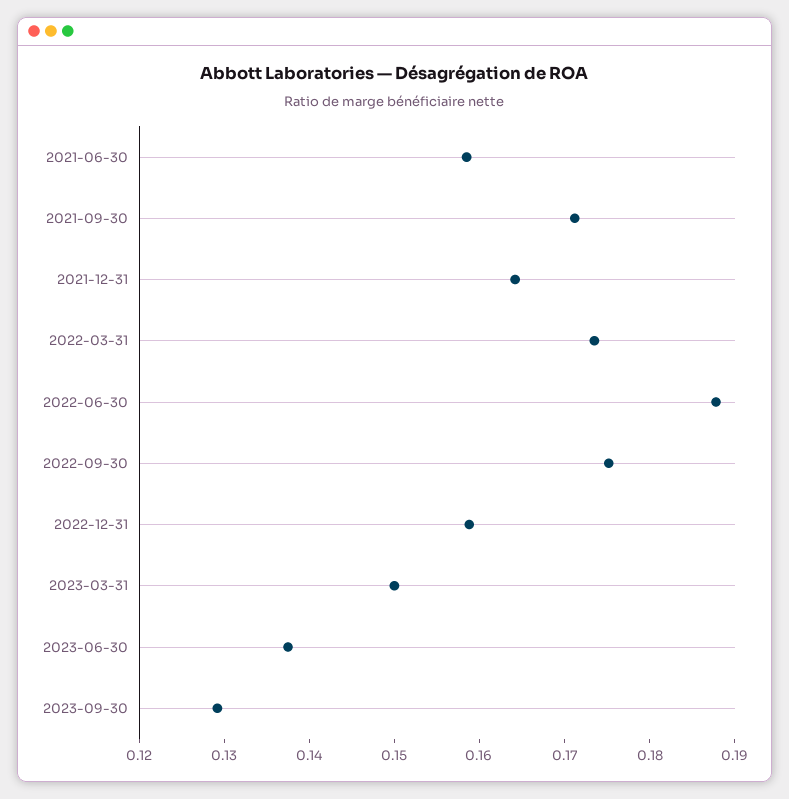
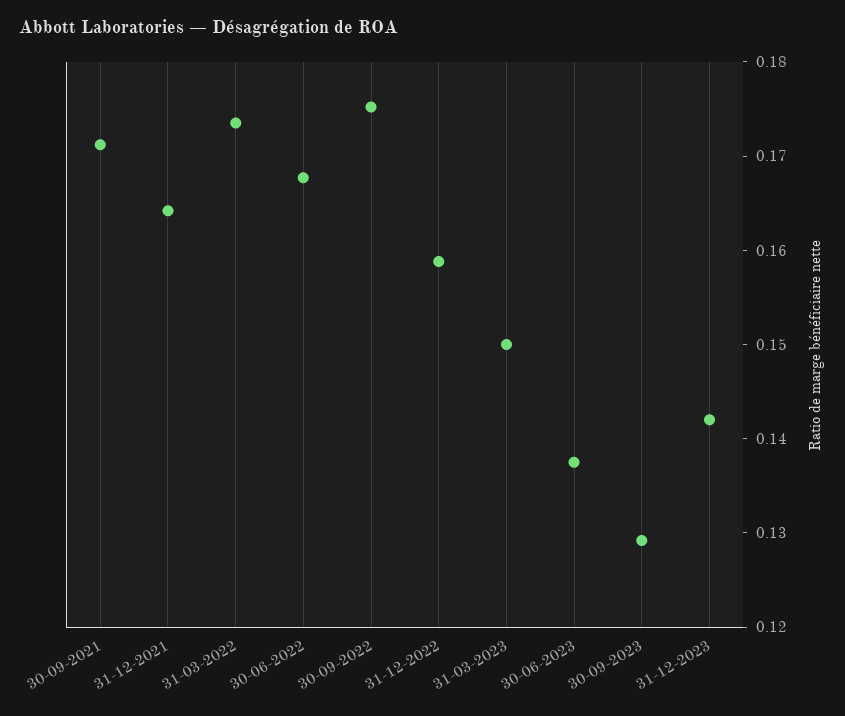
2021-06-30: 0.158 -> none
2022-06-30: 0.188 -> 0.168
31-12-2023: none -> 0.142

